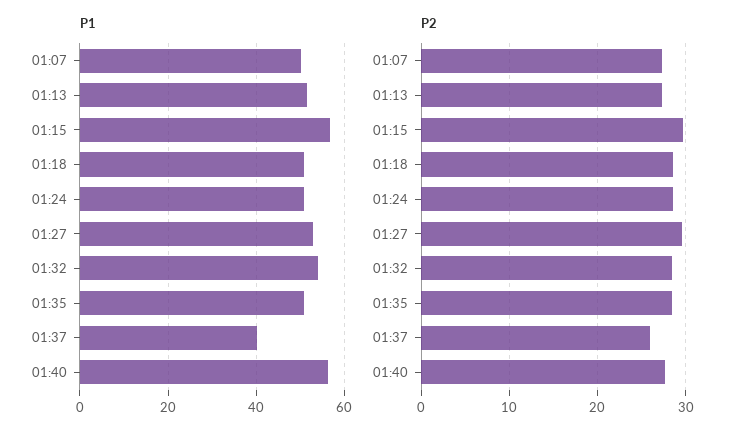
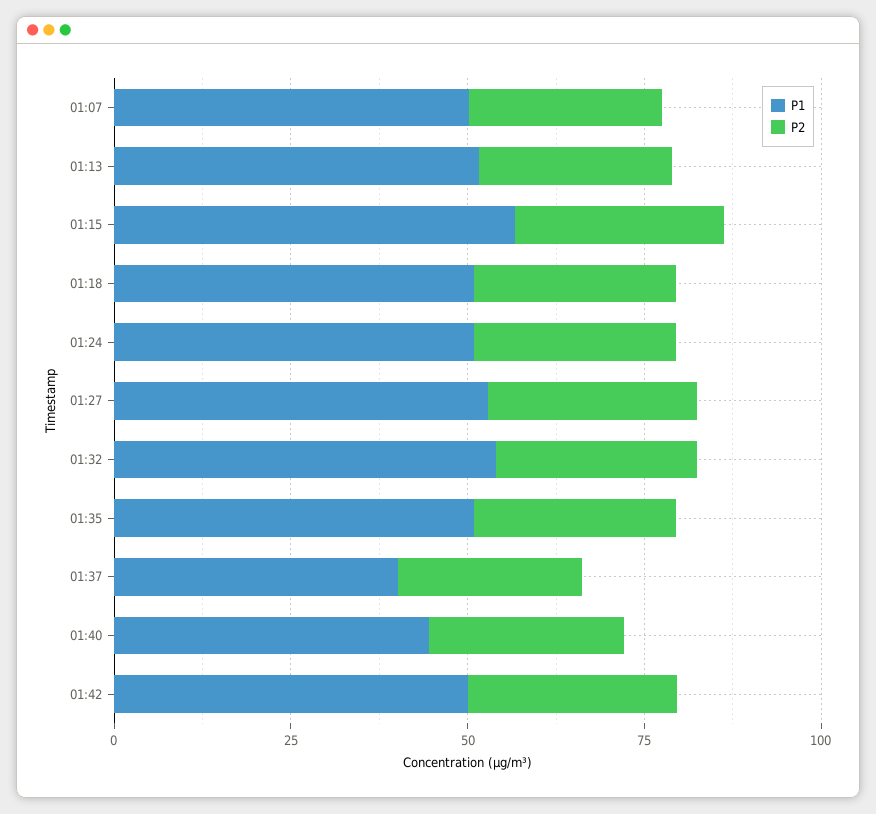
P1, 01:40: 56 -> 45
P1, 01:42: none -> 50
P2, 01:42: none -> 30

